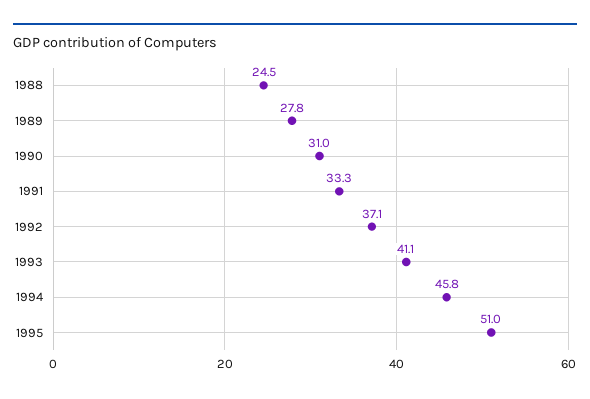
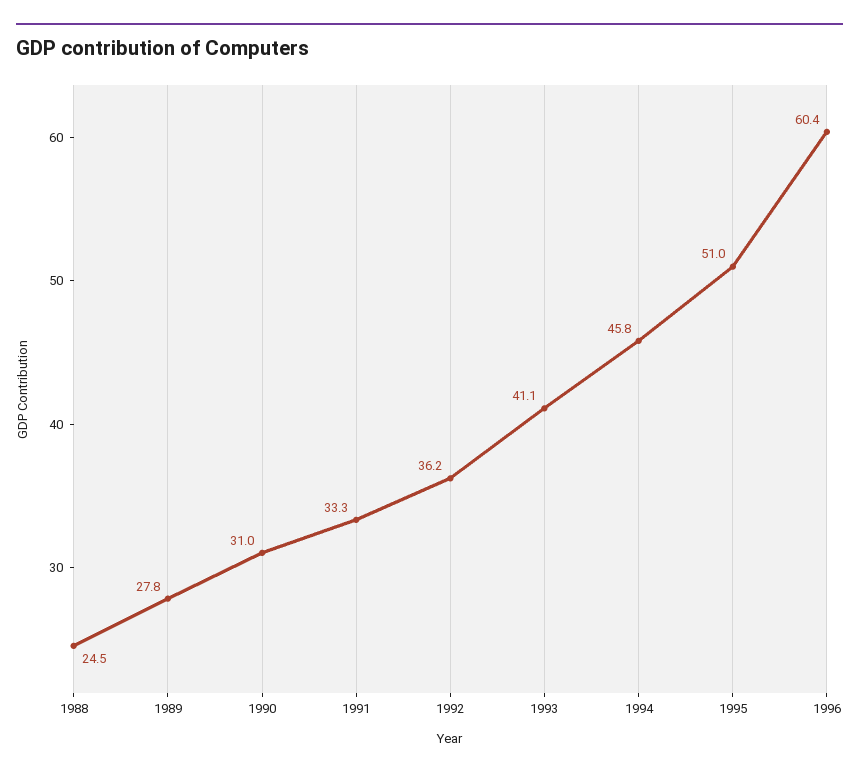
1992: 37.1 -> 36.2
1996: none -> 60.4

